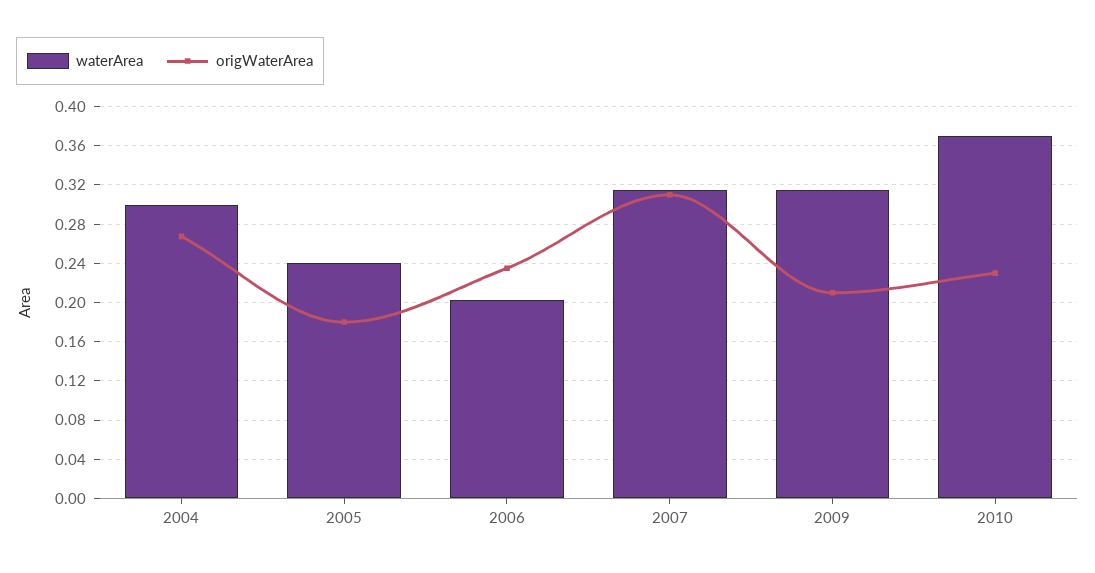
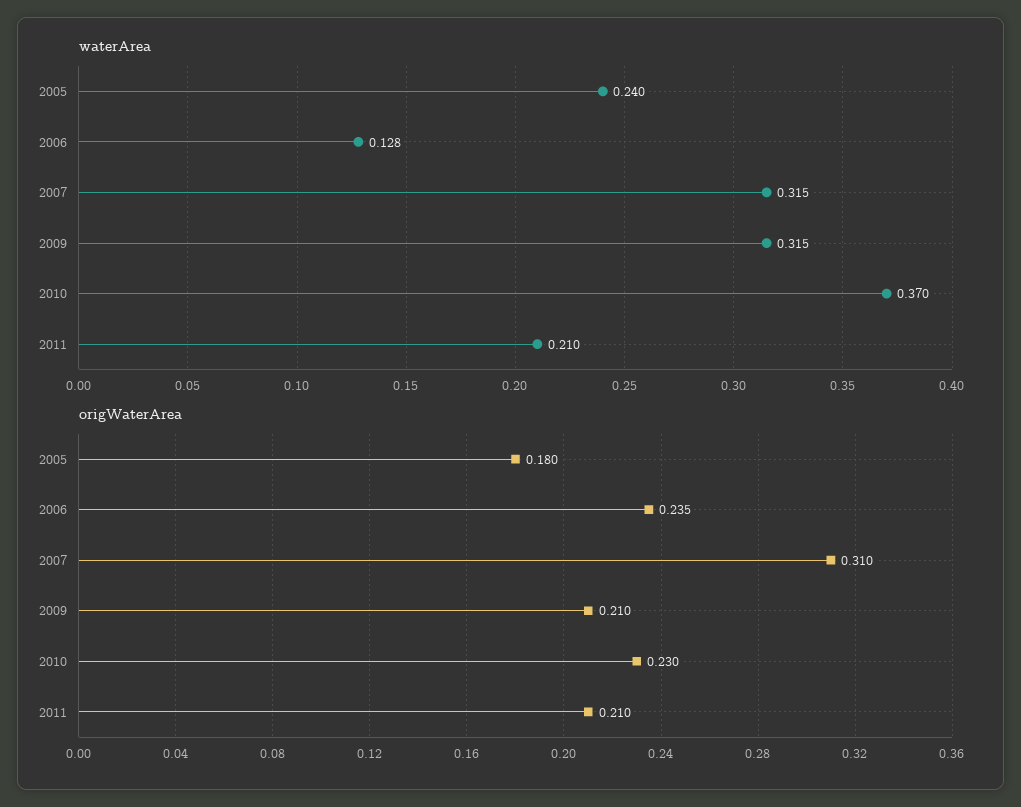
waterArea, 2004: 0.3 -> none
origWaterArea, 2004: 0.27 -> none
waterArea, 2006: 0.2 -> 0.128
waterArea, 2011: none -> 0.21
origWaterArea, 2011: none -> 0.21

